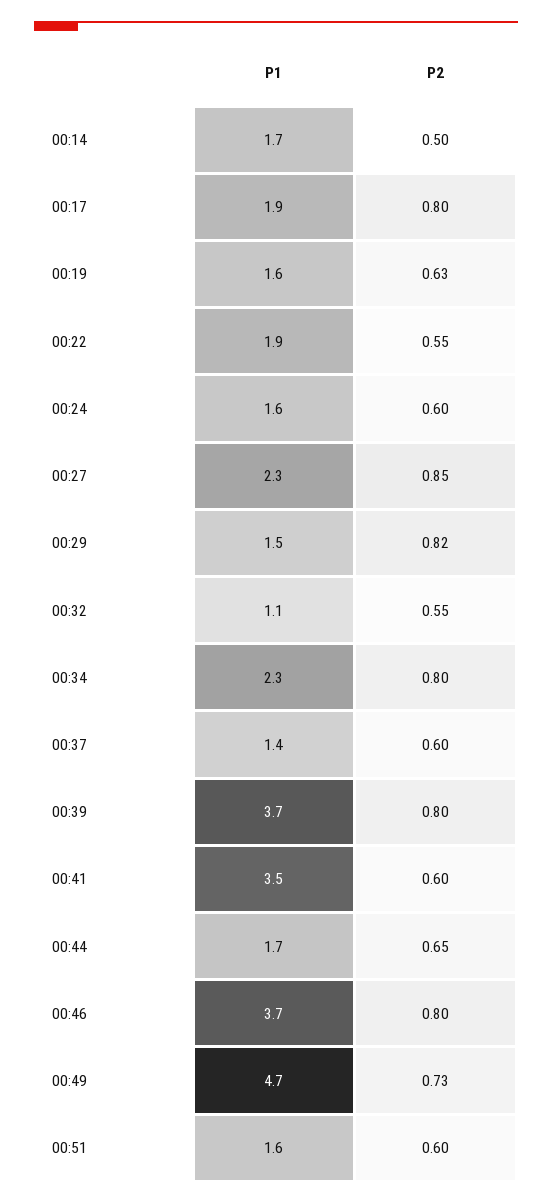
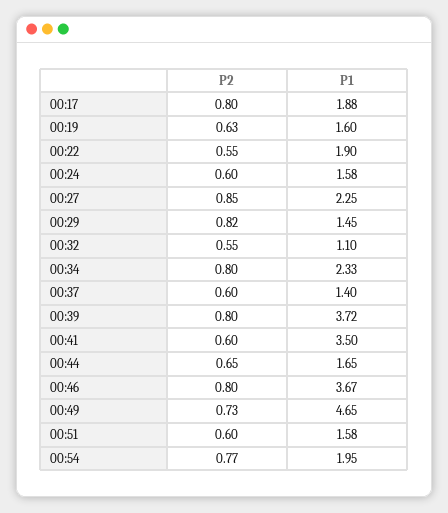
P1, 00:14: 1.7 -> none
P2, 00:14: 0.5 -> none
P2, 00:54: none -> 0.77
P1, 00:54: none -> 1.95

